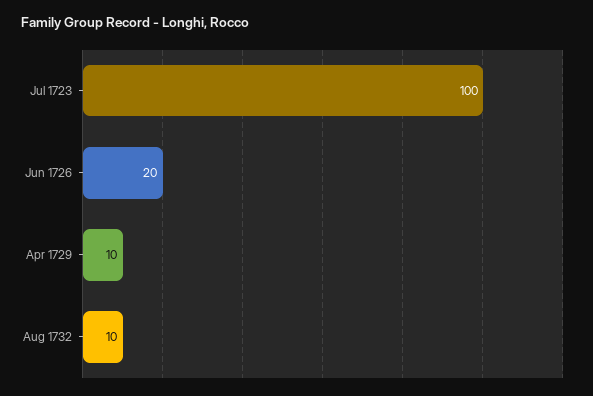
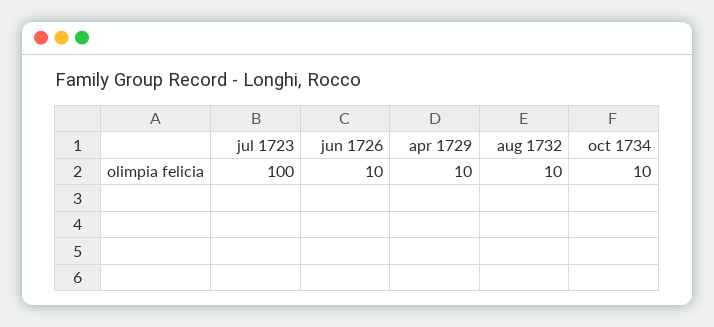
Jun 1726: 20 -> 10
oct 1734: none -> 10

